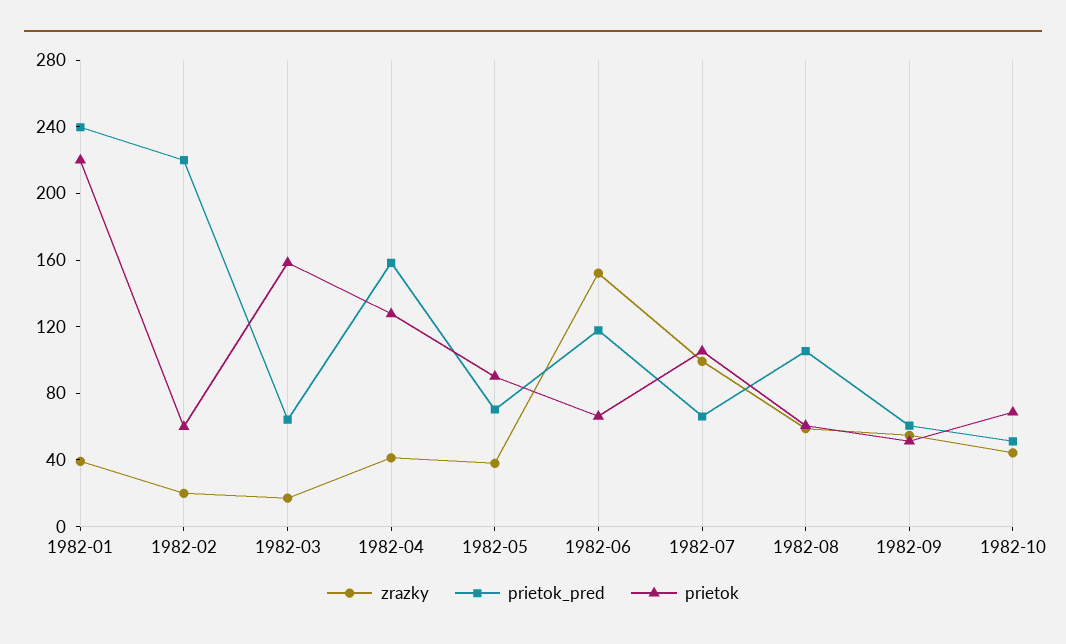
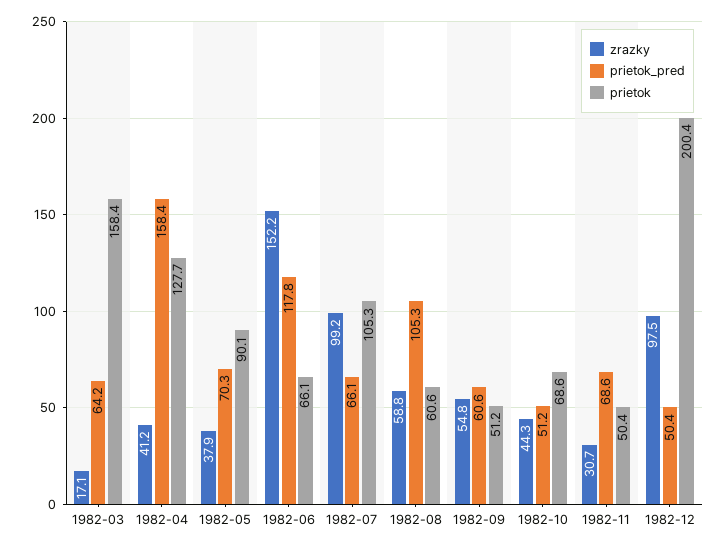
zrazky, 1982-01: 40 -> none
prietok_pred, 1982-01: 240 -> none
prietok, 1982-01: 220 -> none
zrazky, 1982-02: 20 -> none
prietok_pred, 1982-02: 220 -> none
prietok, 1982-02: 60 -> none
zrazky, 1982-11: none -> 30.7
prietok_pred, 1982-11: none -> 68.6
prietok, 1982-11: none -> 50.4
zrazky, 1982-12: none -> 97.5
prietok_pred, 1982-12: none -> 50.4
prietok, 1982-12: none -> 200.4

